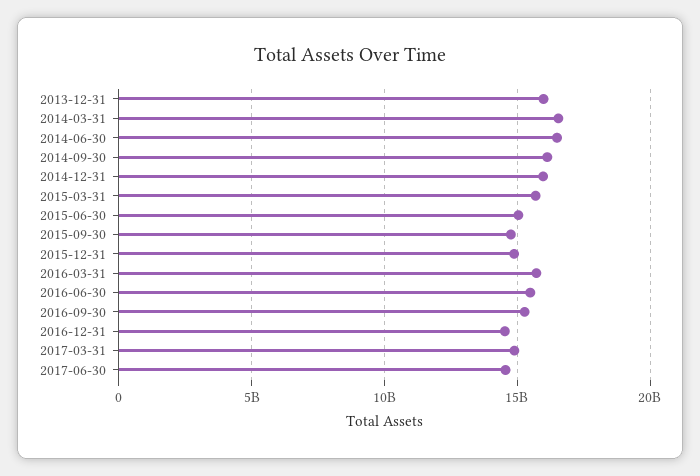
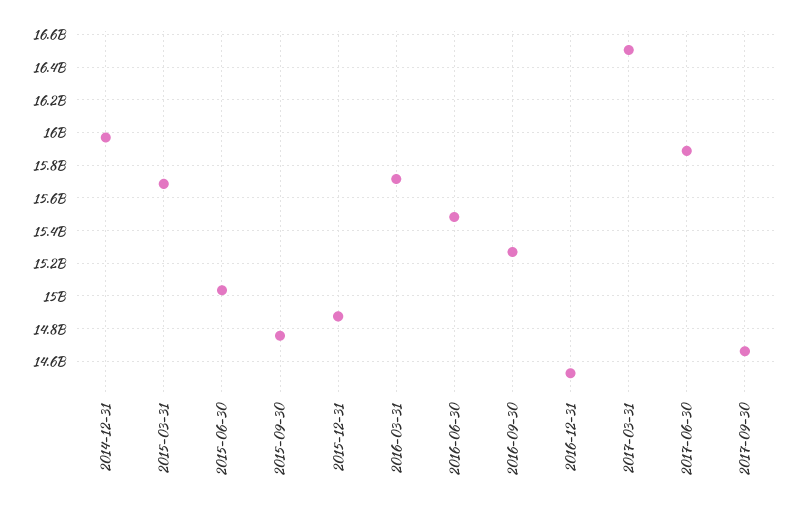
2013-12-31: 16000000000 -> none
2014-03-31: 16500000000 -> none
2014-06-30: 16500000000 -> none
2014-09-30: 16000000000 -> none
2017-03-31: 15000000000 -> 16500000000
2017-06-30: 14500000000 -> 15900000000
2017-09-30: none -> 14650000000

